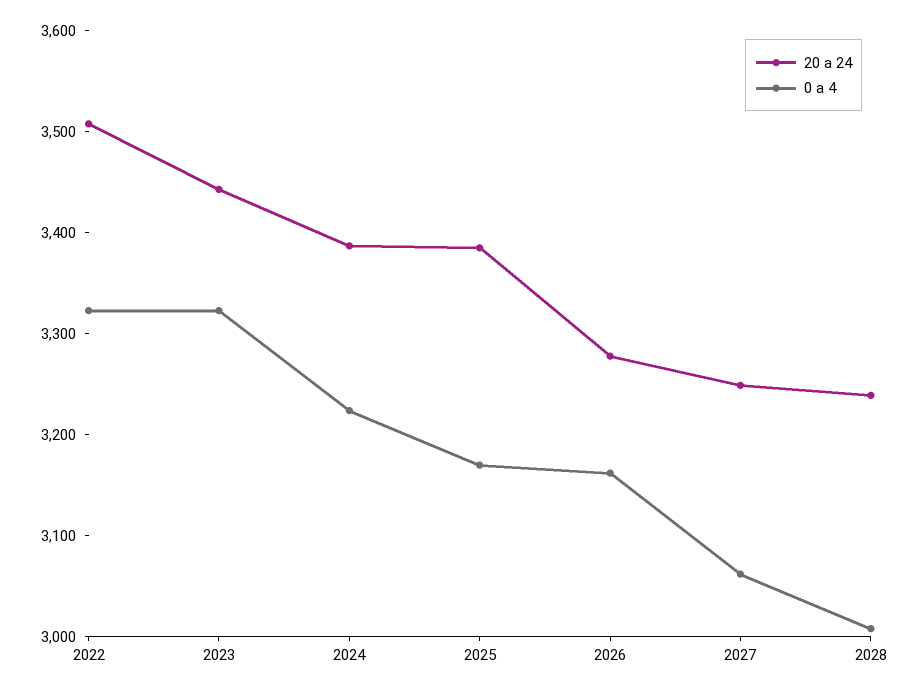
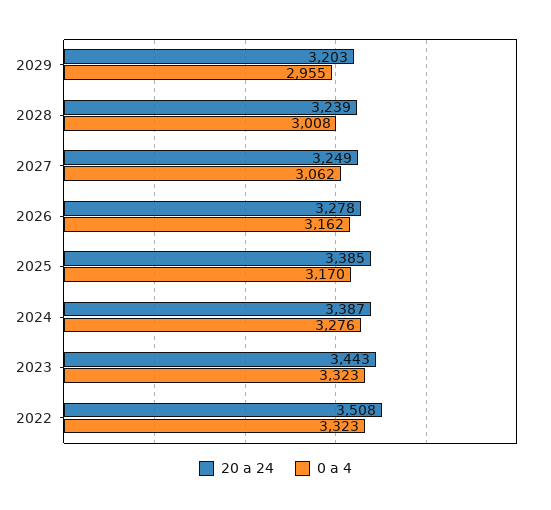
0 a 4, 2024: 3220 -> 3276
20 a 24, 2029: none -> 3203
0 a 4, 2029: none -> 2955

